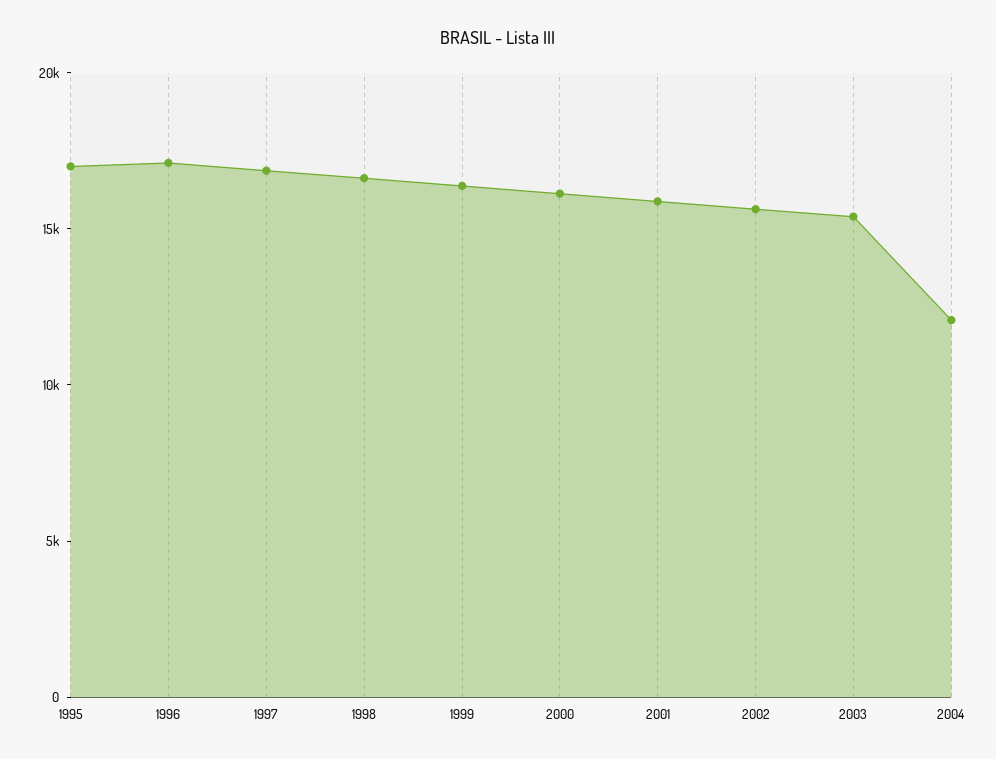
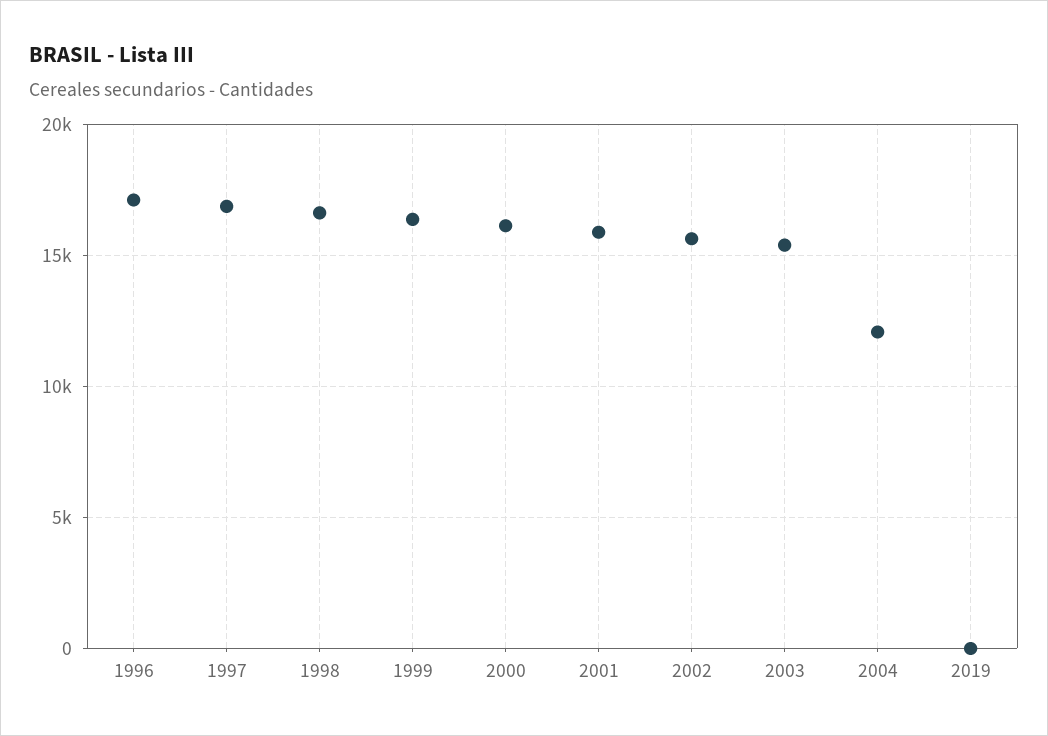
1995: 17000 -> none
2019: none -> 0

